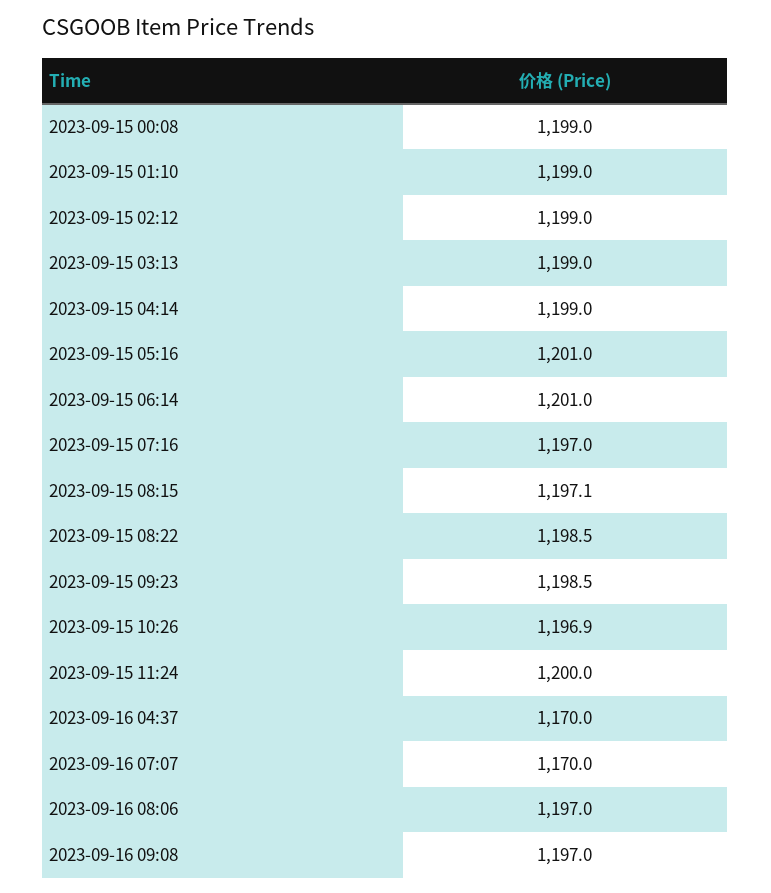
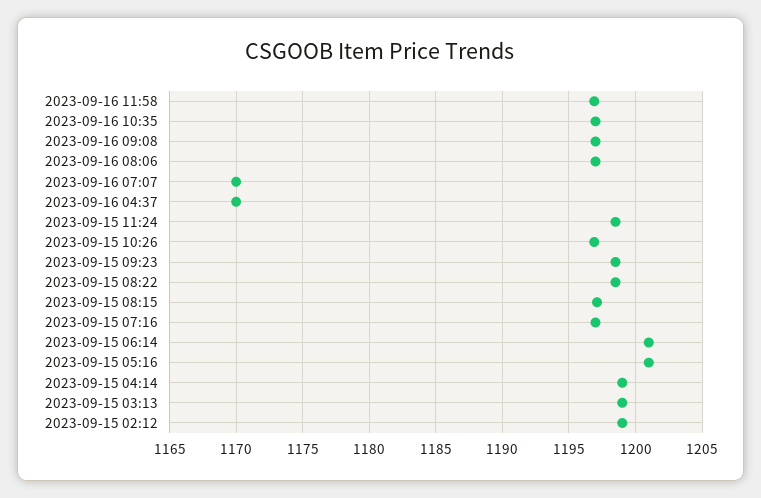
2023-09-15 00:08: 1199 -> none
2023-09-15 01:10: 1199 -> none
2023-09-15 11:24: 1200 -> 1198.5
2023-09-16 11:58: none -> 1197
2023-09-16 10:35: none -> 1197

